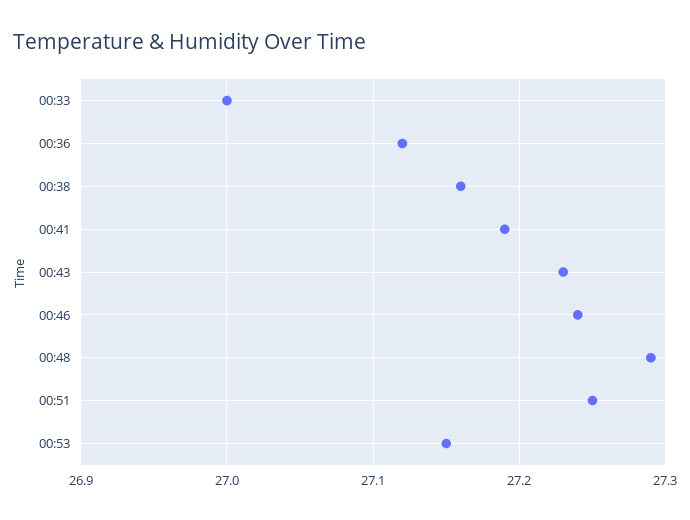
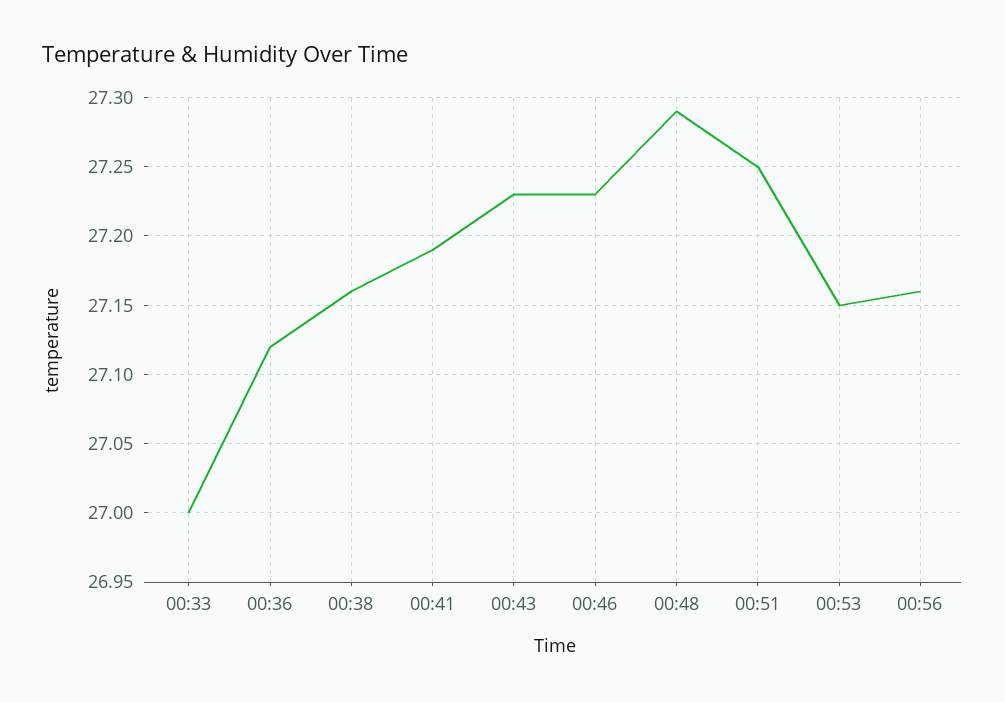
00:46: 27.24 -> 27.23
00:56: none -> 27.16

